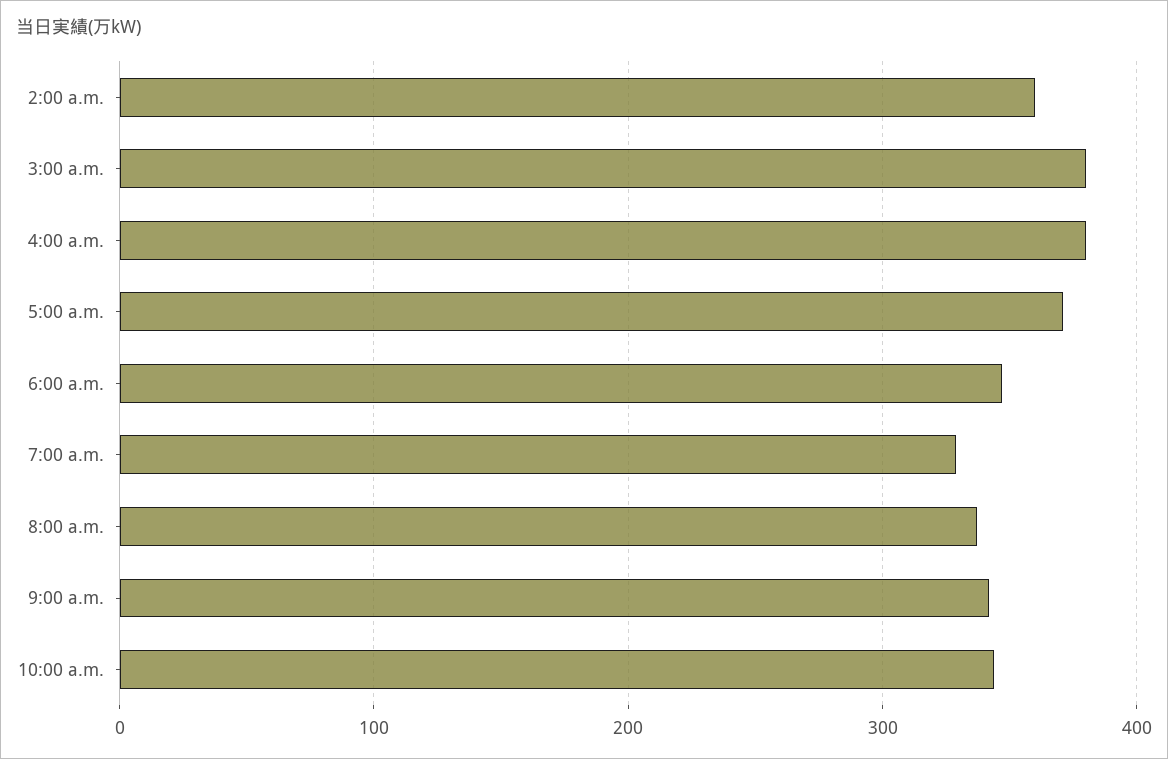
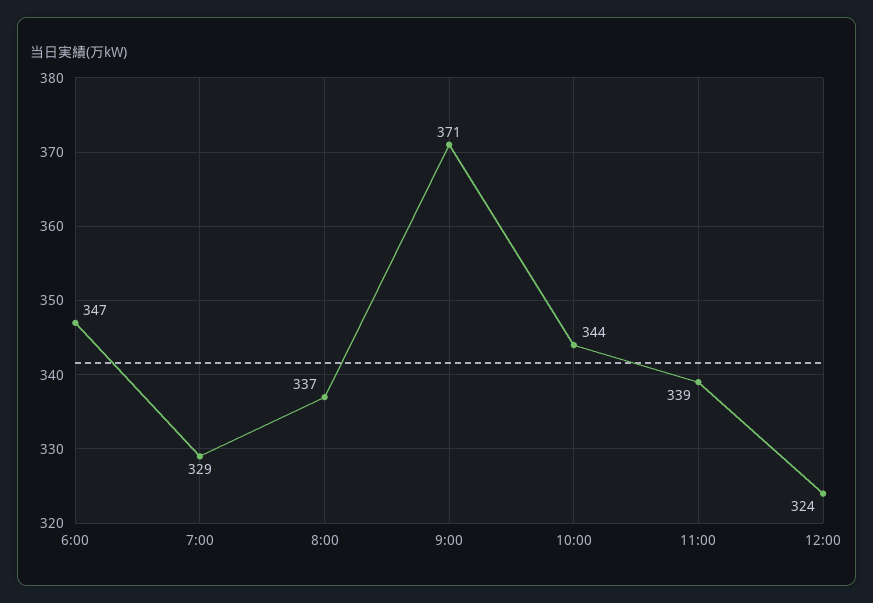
2:00 a.m.: 360 -> none
3:00 a.m.: 380 -> none
4:00 a.m.: 380 -> none
5:00 a.m.: 370 -> none
9:00 a.m.: 340 -> 371
11:00: none -> 339
12:00: none -> 324

